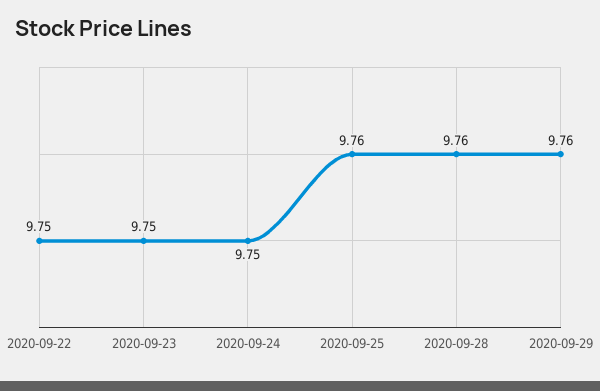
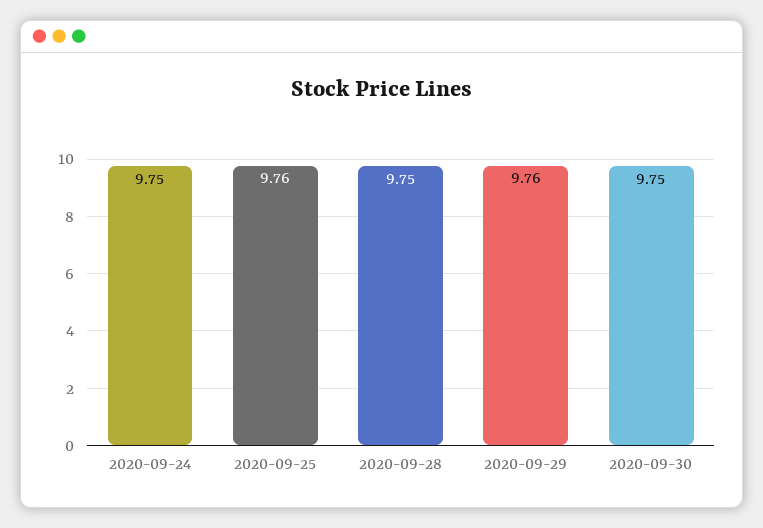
2020-09-22: 9.75 -> none
2020-09-23: 9.75 -> none
2020-09-28: 9.76 -> 9.75
2020-09-30: none -> 9.75

